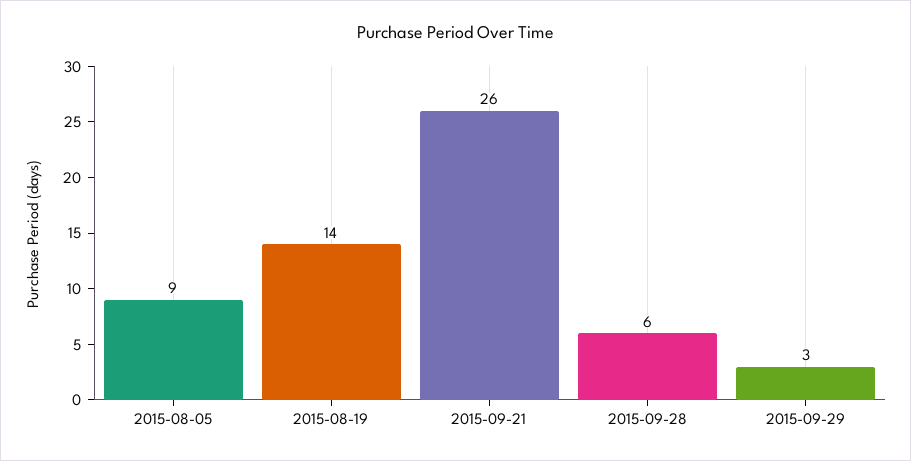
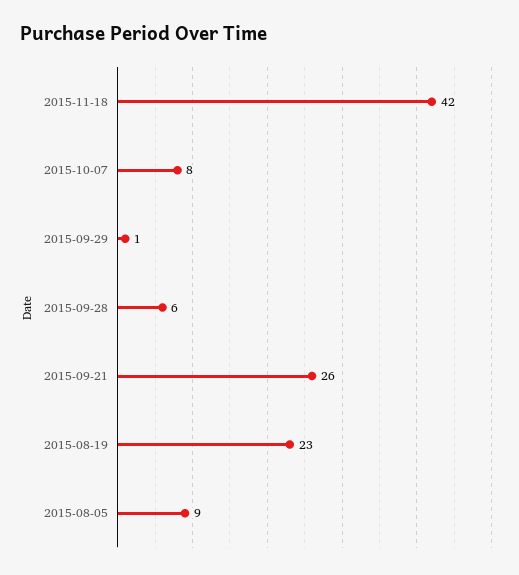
2015-08-19: 14 -> 23
2015-09-29: 3 -> 1
2015-11-18: none -> 42
2015-10-07: none -> 8

